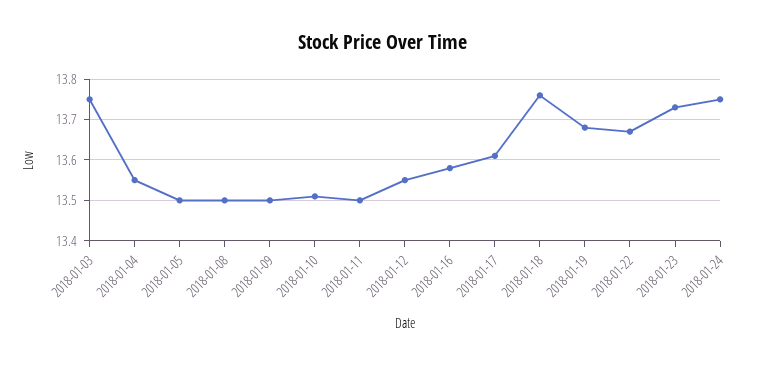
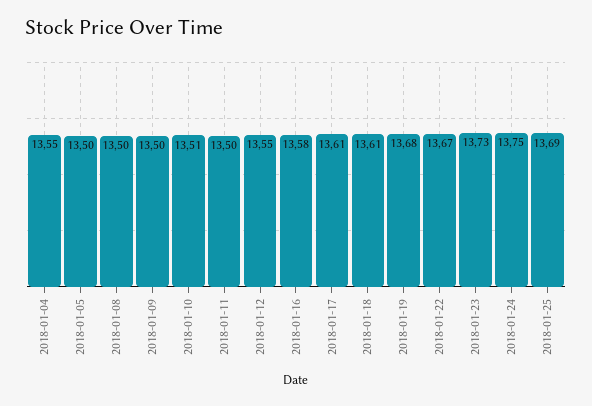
2018-01-03: 13.75 -> none
2018-01-18: 13.75 -> 13.61
2018-01-25: none -> 13.69

